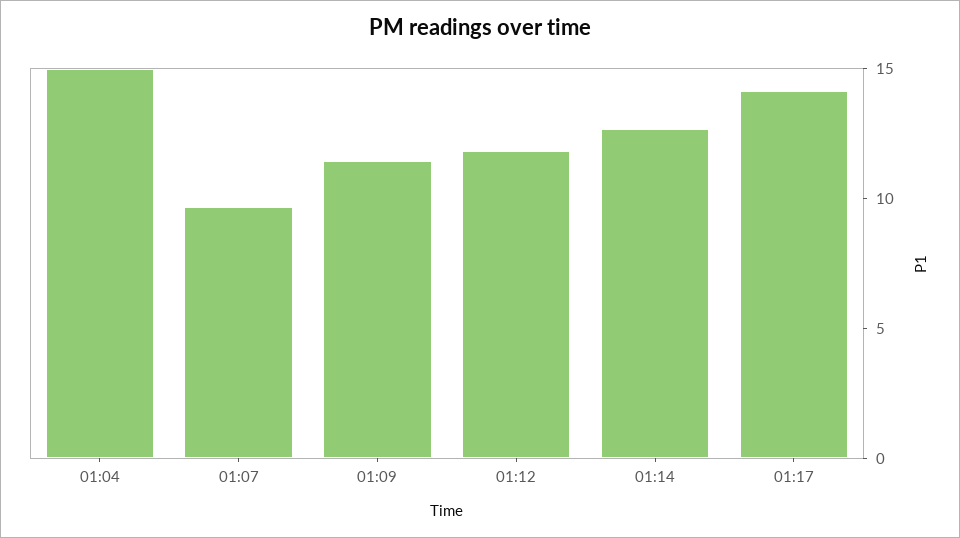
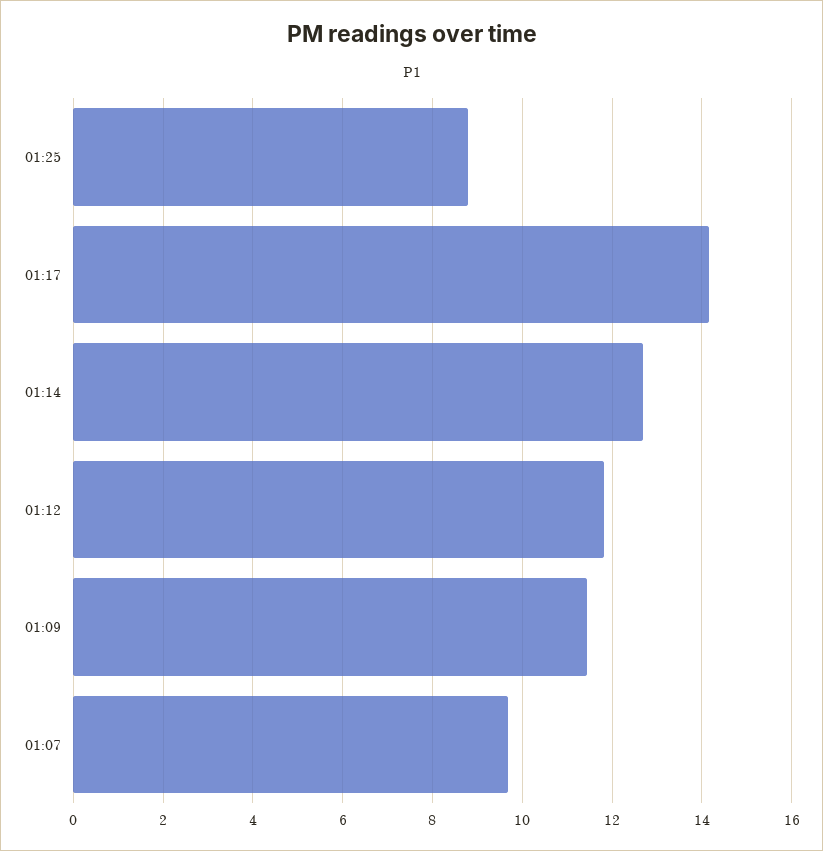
01:04: 15 -> none
01:25: none -> 8.8

